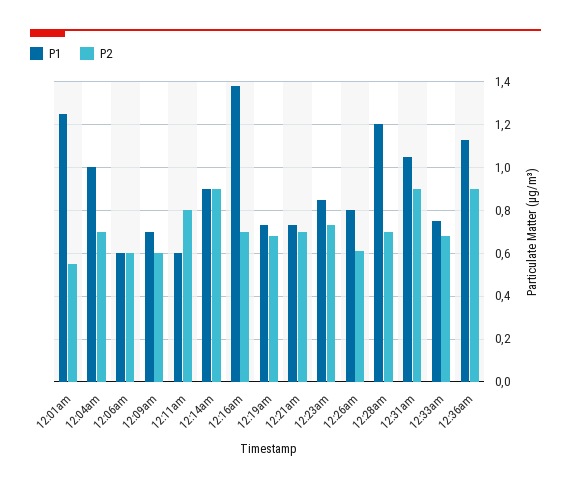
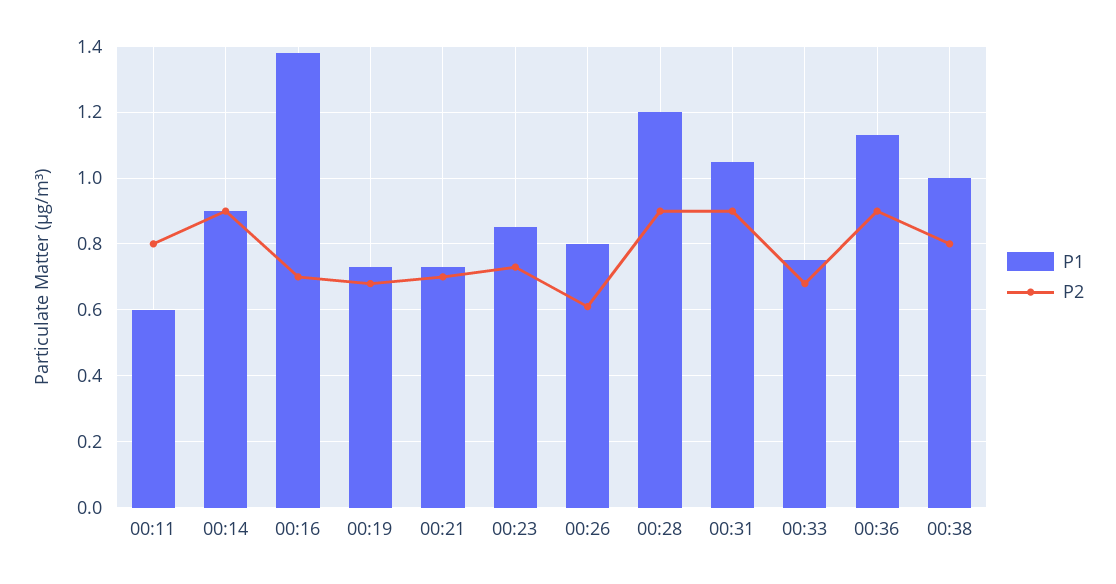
P1, 12:01am: 1.25 -> none
P2, 12:01am: 0.55 -> none
P1, 12:04am: 1 -> none
P2, 12:04am: 0.7 -> none
P1, 12:06am: 0.6 -> none
P2, 12:06am: 0.6 -> none
P1, 12:09am: 0.7 -> none
P2, 12:09am: 0.6 -> none
P2, 12:28am: 0.7 -> 0.9
P1, 00:38: none -> 1
P2, 00:38: none -> 0.8

